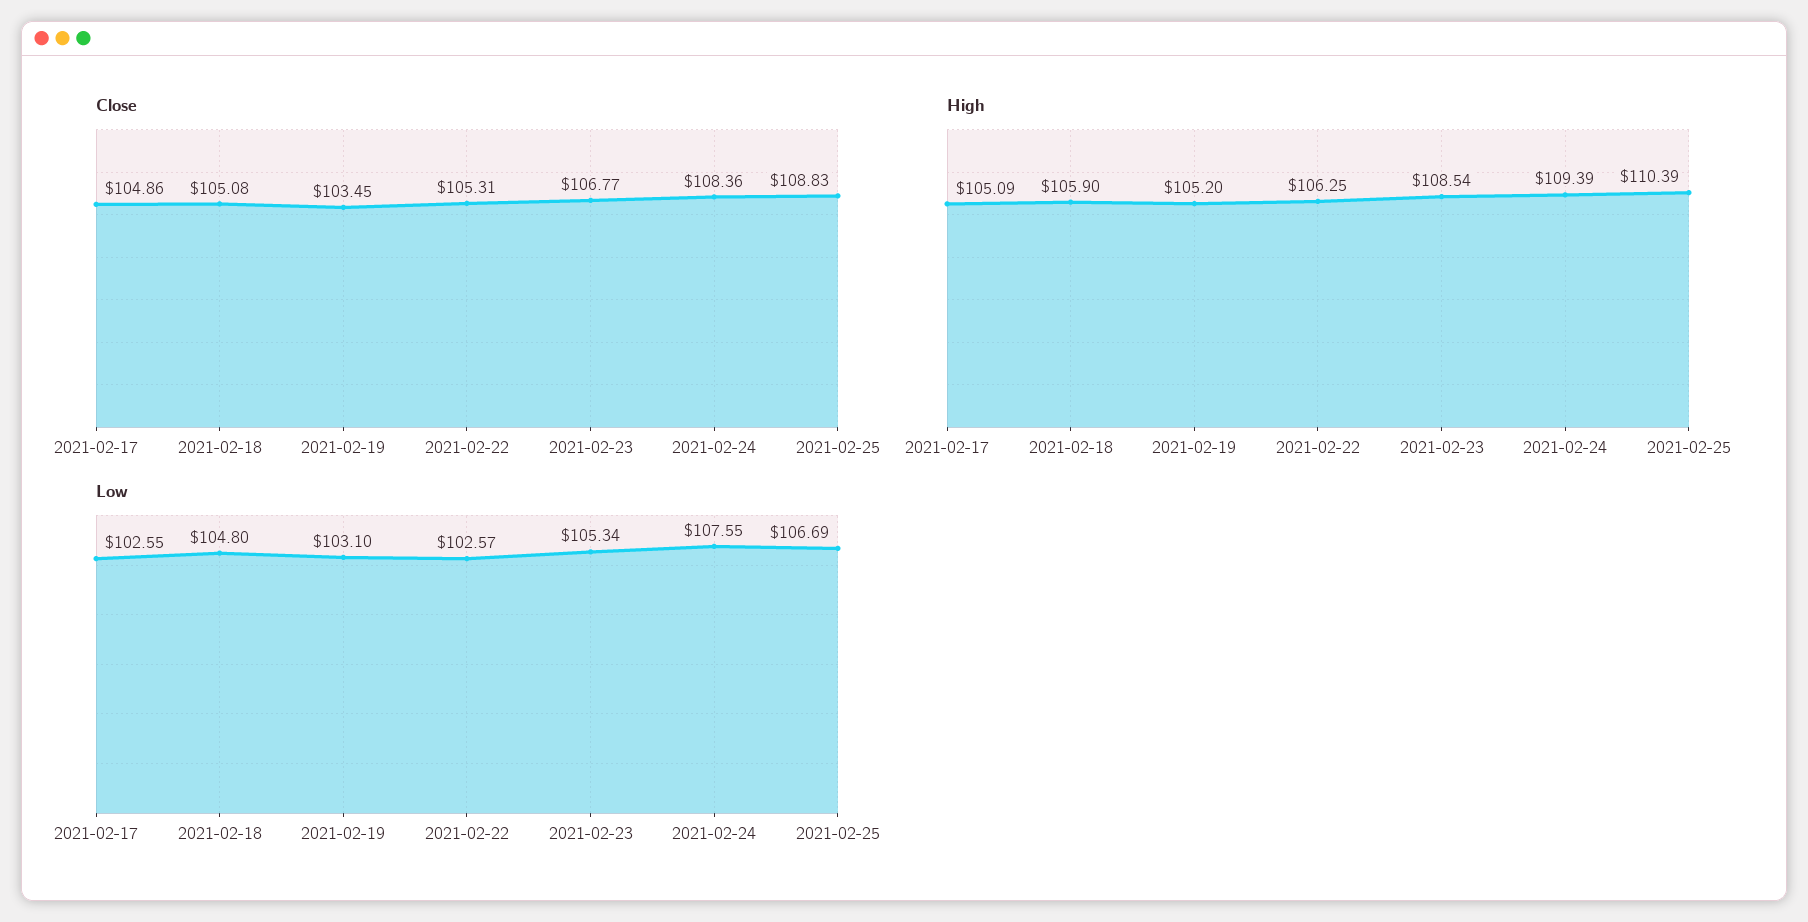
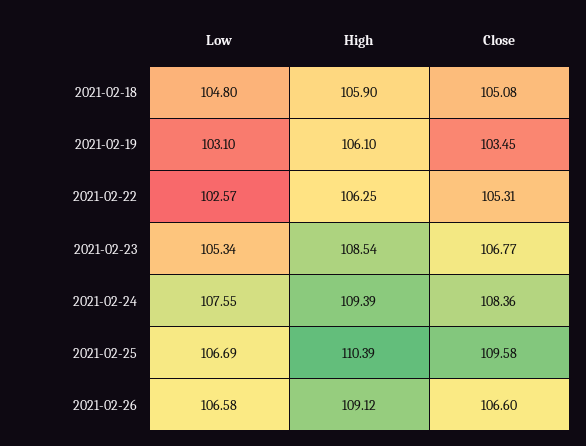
Close, 2021-02-17: 104.86 -> none
Close, 2021-02-25: 108.83 -> 109.58
High, 2021-02-17: 105.09 -> none
High, 2021-02-19: 105.2 -> 106.1
Low, 2021-02-17: 102.55 -> none
Low, 2021-02-26: none -> 106.58
High, 2021-02-26: none -> 109.12
Close, 2021-02-26: none -> 106.6

